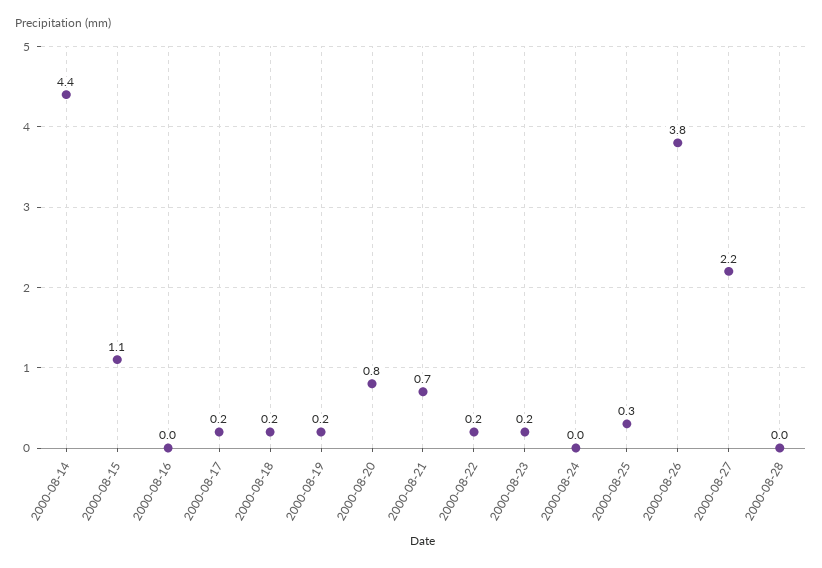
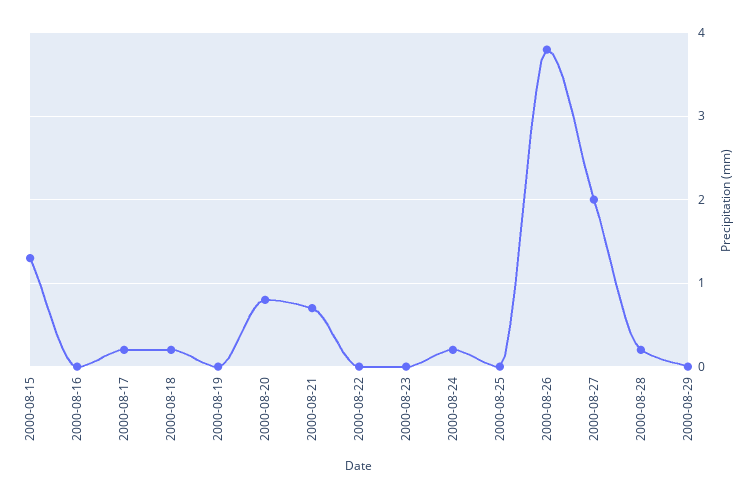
2000-08-14: 4.4 -> none
2000-08-15: 1.1 -> 1.3
2000-08-19: 0.2 -> 0
2000-08-22: 0.2 -> 0
2000-08-23: 0.2 -> 0
2000-08-24: 0 -> 0.2
2000-08-25: 0.3 -> 0
2000-08-27: 2.2 -> 2
2000-08-28: 0 -> 0.2
2000-08-29: none -> 0

